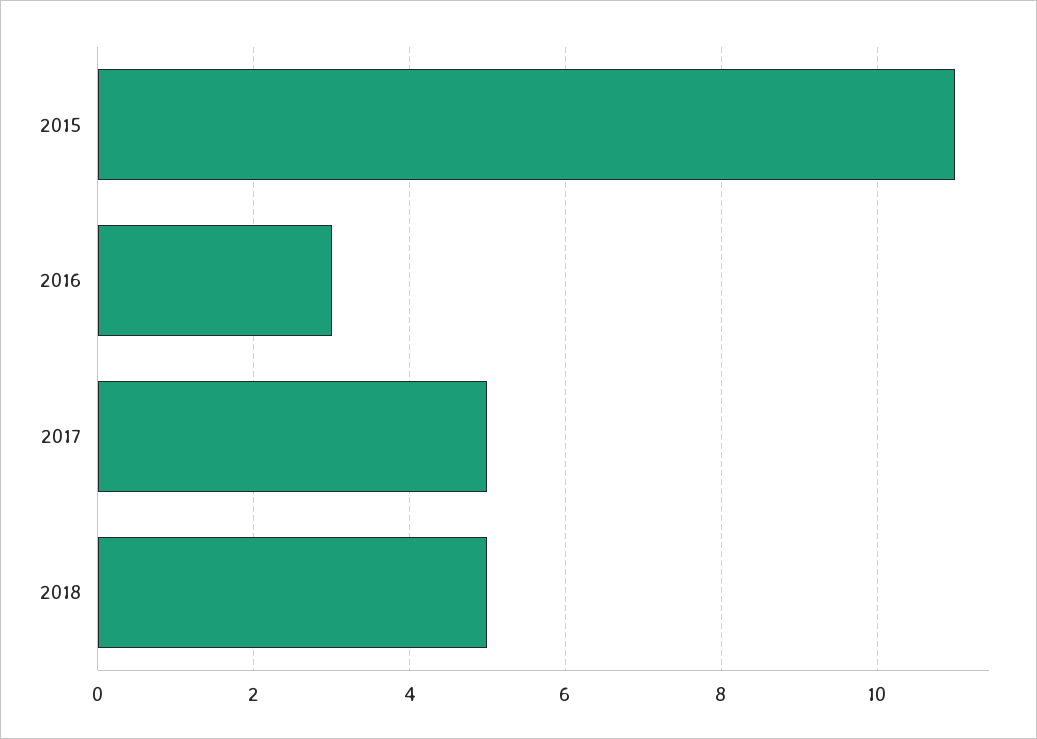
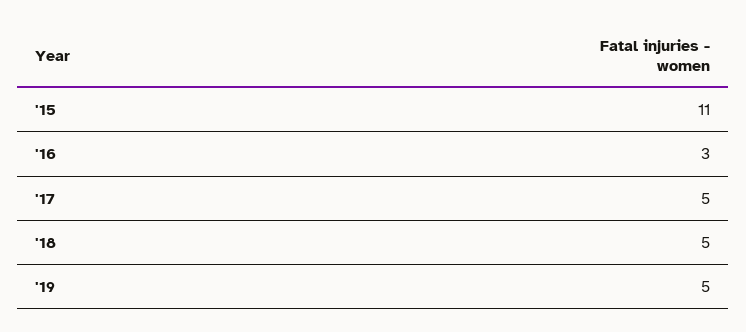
'19: none -> 5

